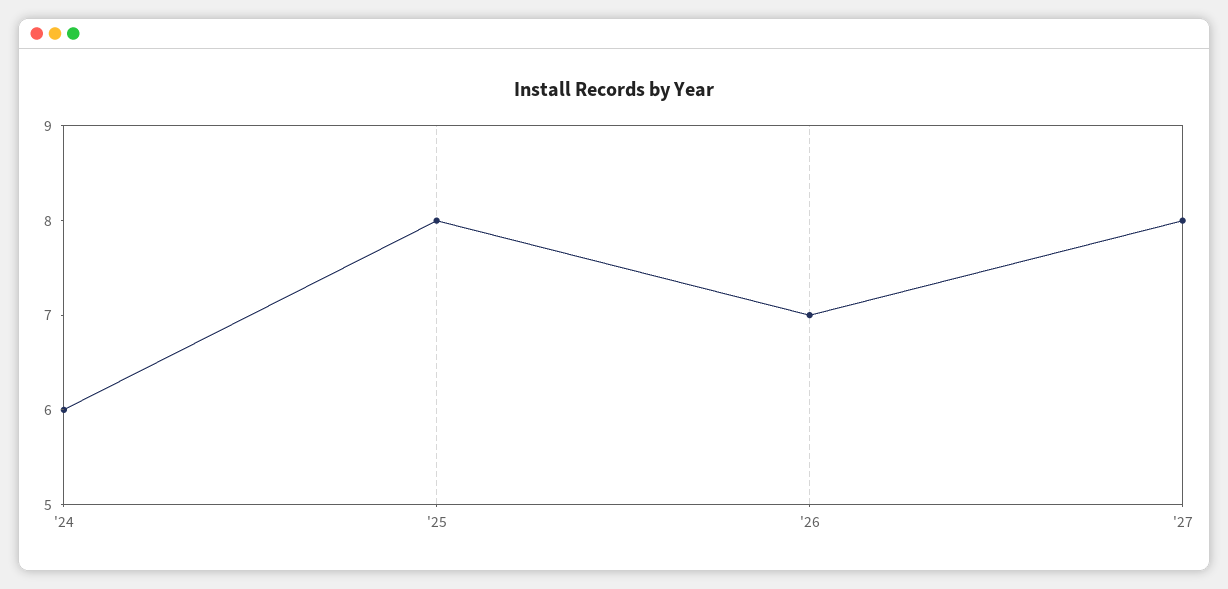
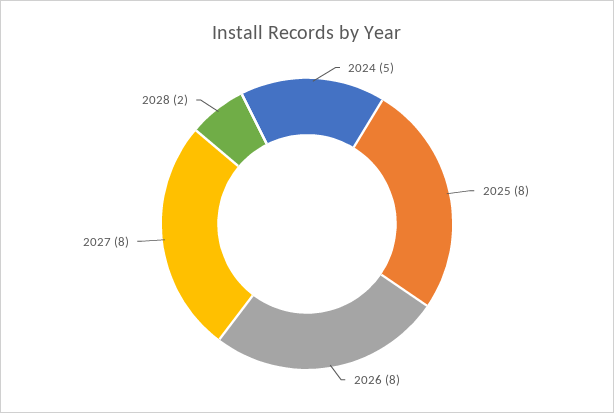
'24: 6 -> 5
'26: 7 -> 8
2028: none -> 2

